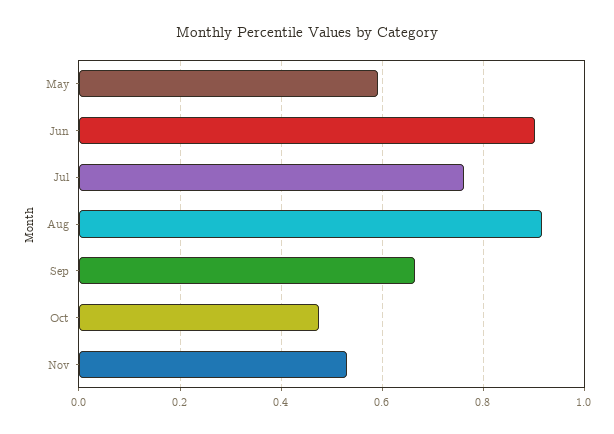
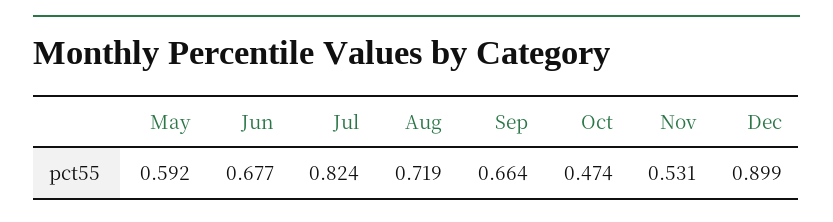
Jun: 0.9 -> 0.677
Jul: 0.76 -> 0.824
Aug: 0.92 -> 0.719
Dec: none -> 0.899

